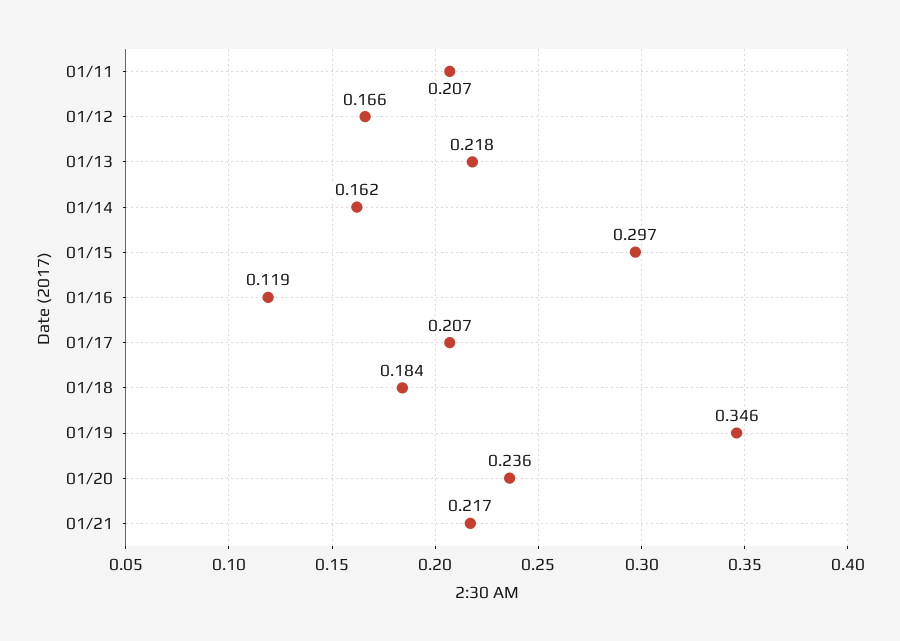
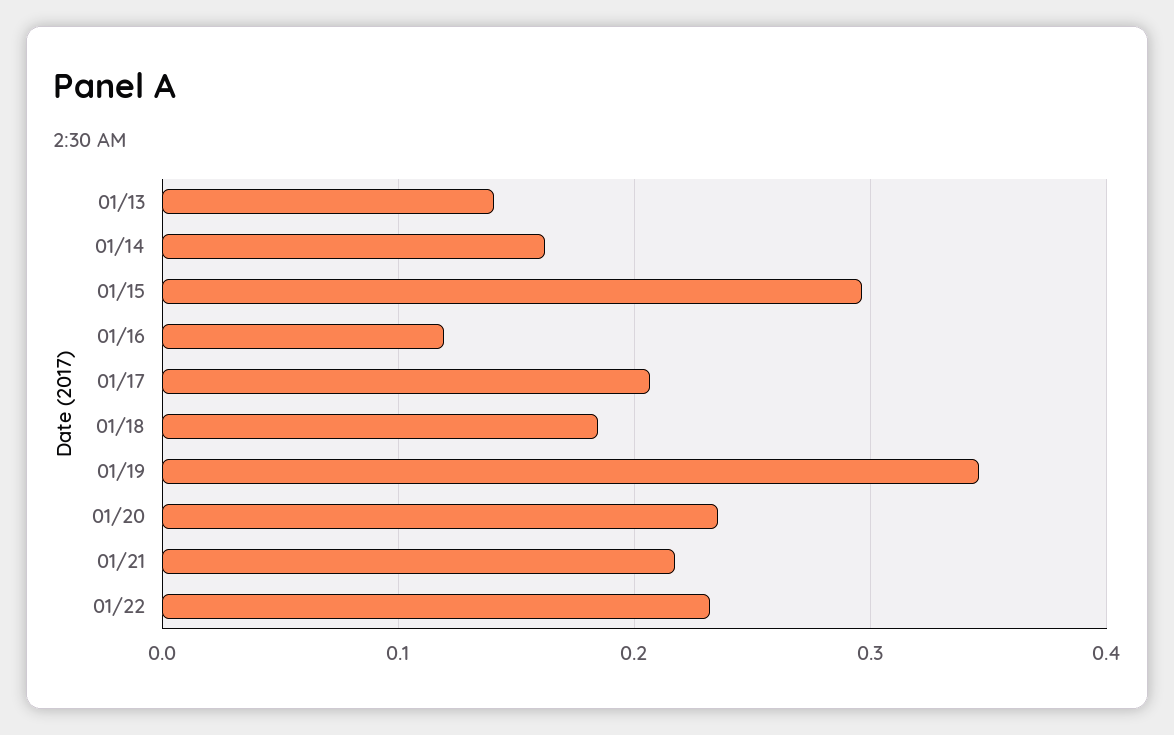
01/11: 0.207 -> none
01/12: 0.166 -> none
01/13: 0.218 -> 0.14
01/22: none -> 0.23

